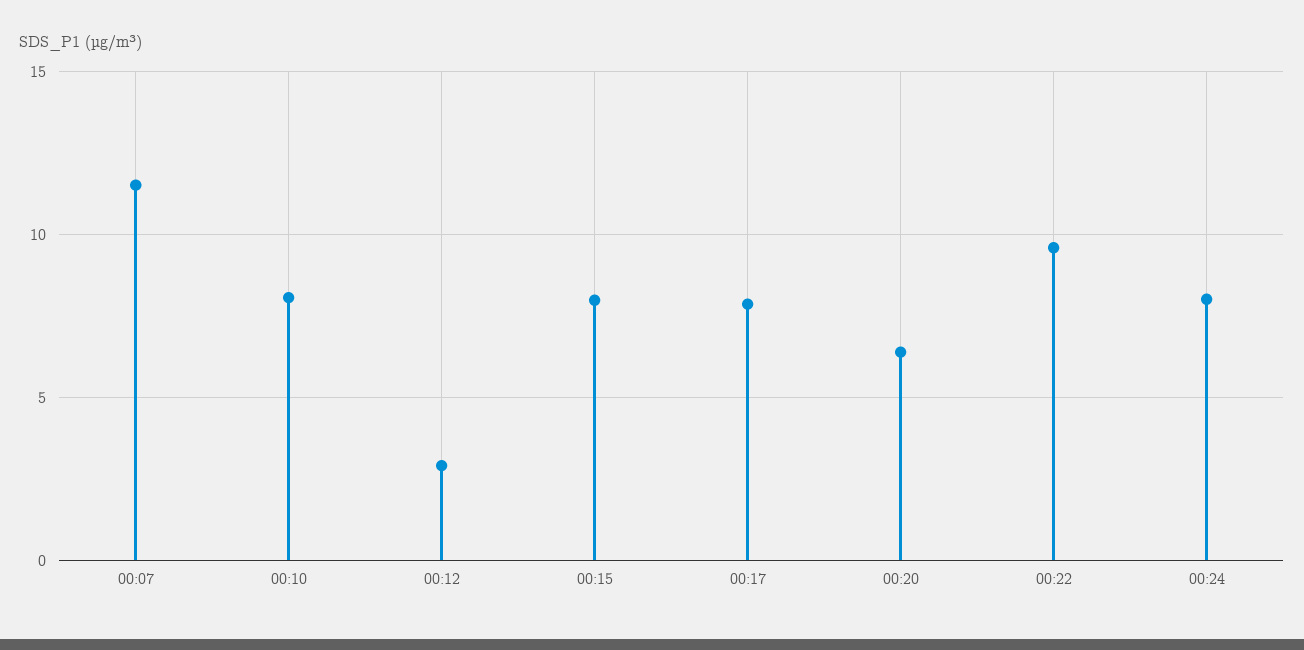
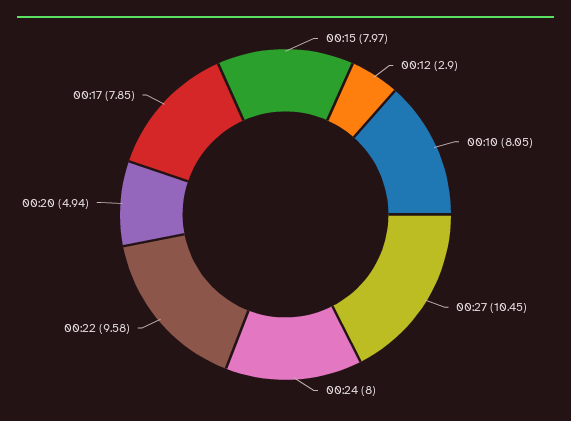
00:07: 11.5 -> none
00:20: 6.5 -> 4.94
00:27: none -> 10.45

